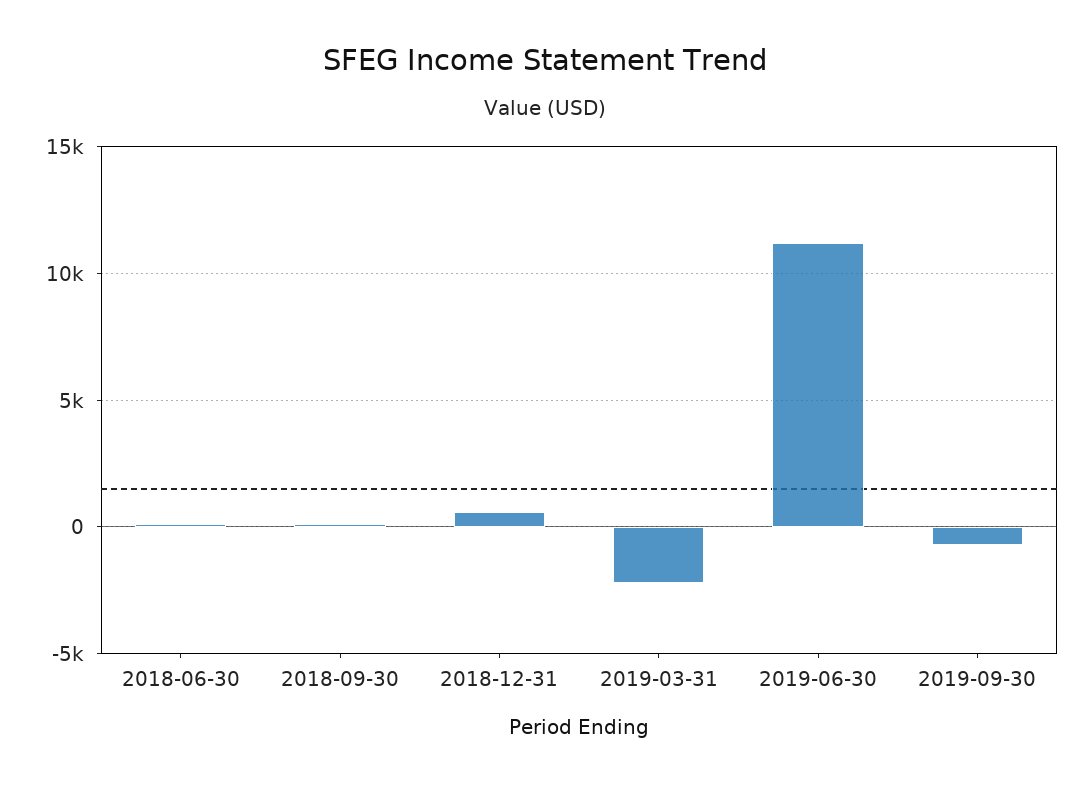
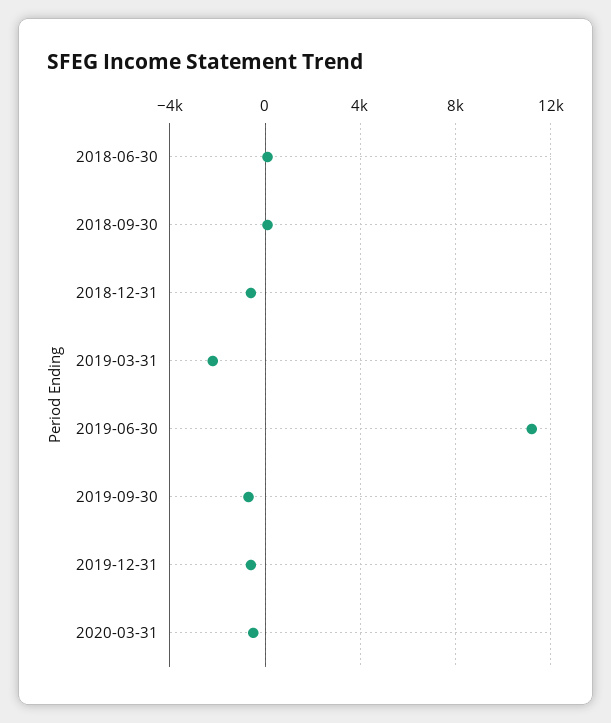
2018-12-31: 500 -> -500
2019-12-31: none -> -500
2020-03-31: none -> -500

